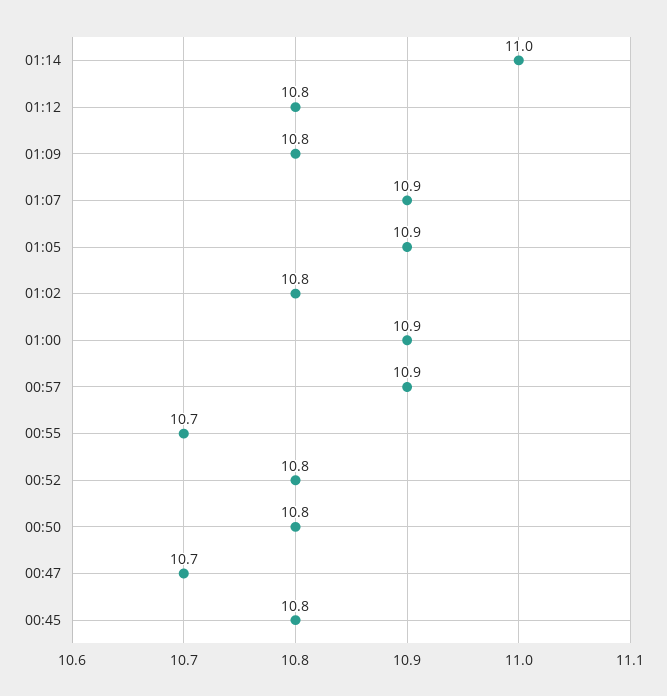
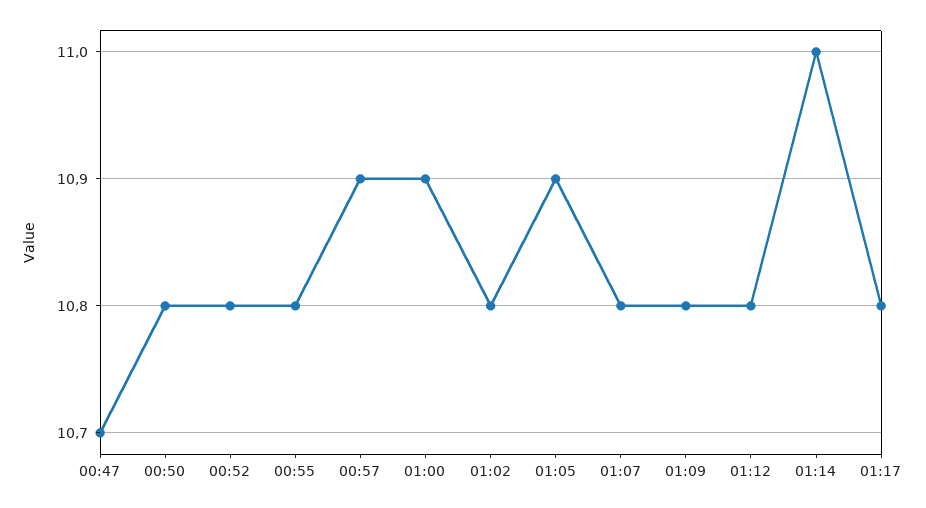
01:07: 10.9 -> 10.8
00:55: 10.7 -> 10.8
00:45: 10.8 -> none
01:17: none -> 10.8

